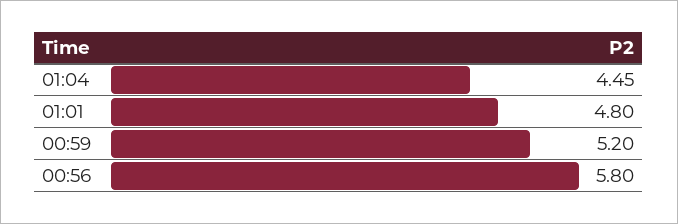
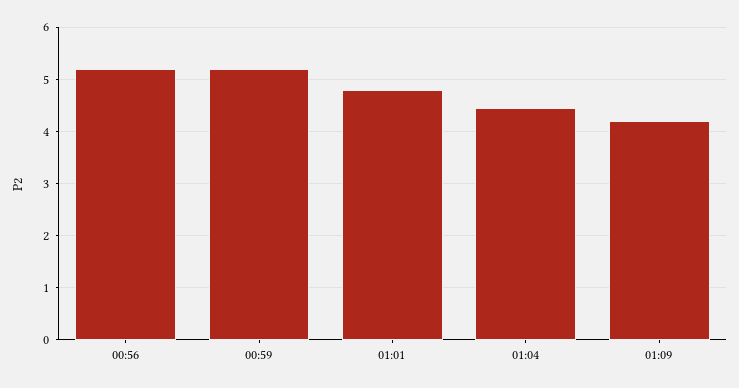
00:56: 5.8 -> 5.2
01:09: none -> 4.2

